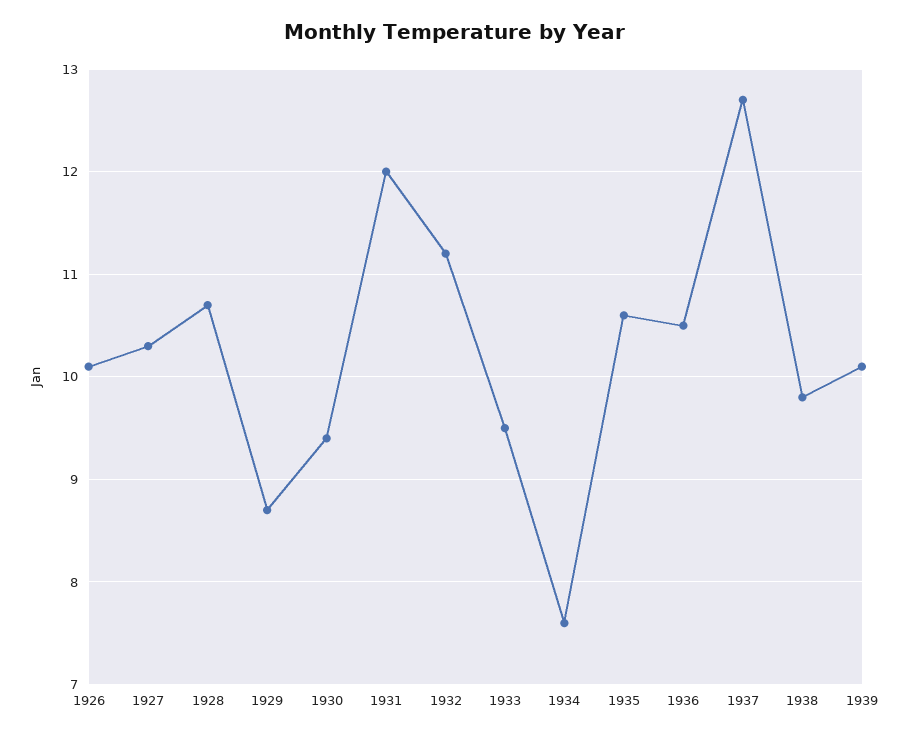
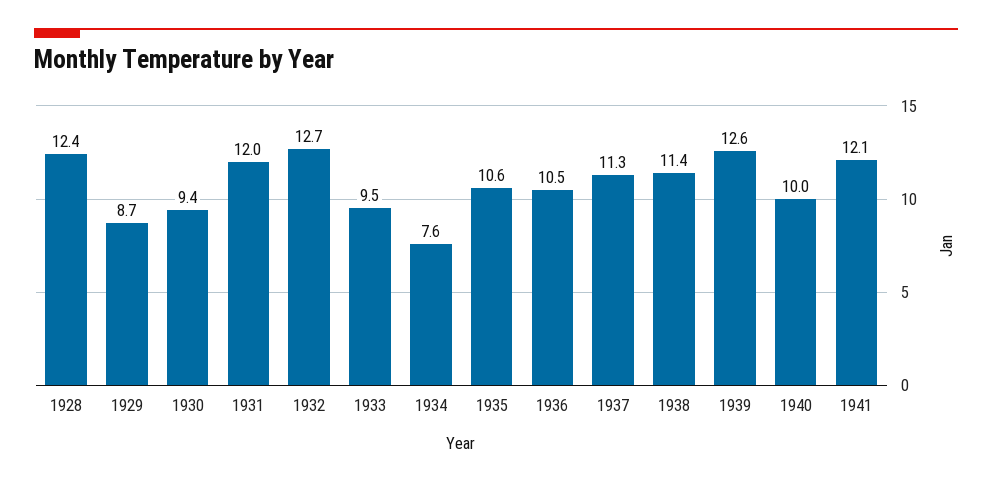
1926: 10.1 -> none
1927: 10.3 -> none
1928: 10.7 -> 12.4
1932: 11.2 -> 12.7
1937: 12.7 -> 11.3
1938: 9.8 -> 11.4
1939: 10.1 -> 12.6
1940: none -> 10
1941: none -> 12.1

